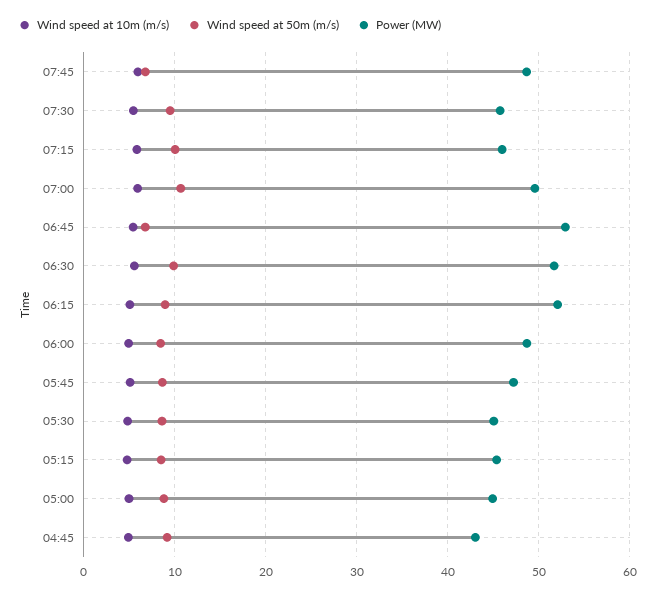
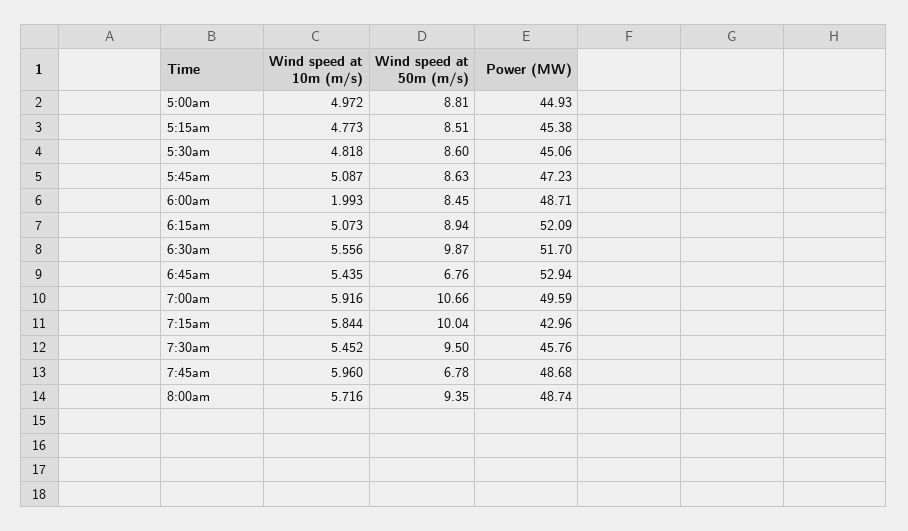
Power (MW), 07:15: 46 -> 42.96
Wind speed at 10m (m/s), 06:00: 5 -> 1.993
Wind speed at 10m (m/s), 04:45: 5 -> none
Wind speed at 50m (m/s), 04:45: 9 -> none
Power (MW), 04:45: 43 -> none
Wind speed at 10m (m/s), 8:00am: none -> 5.716
Wind speed at 50m (m/s), 8:00am: none -> 9.35
Power (MW), 8:00am: none -> 48.74

